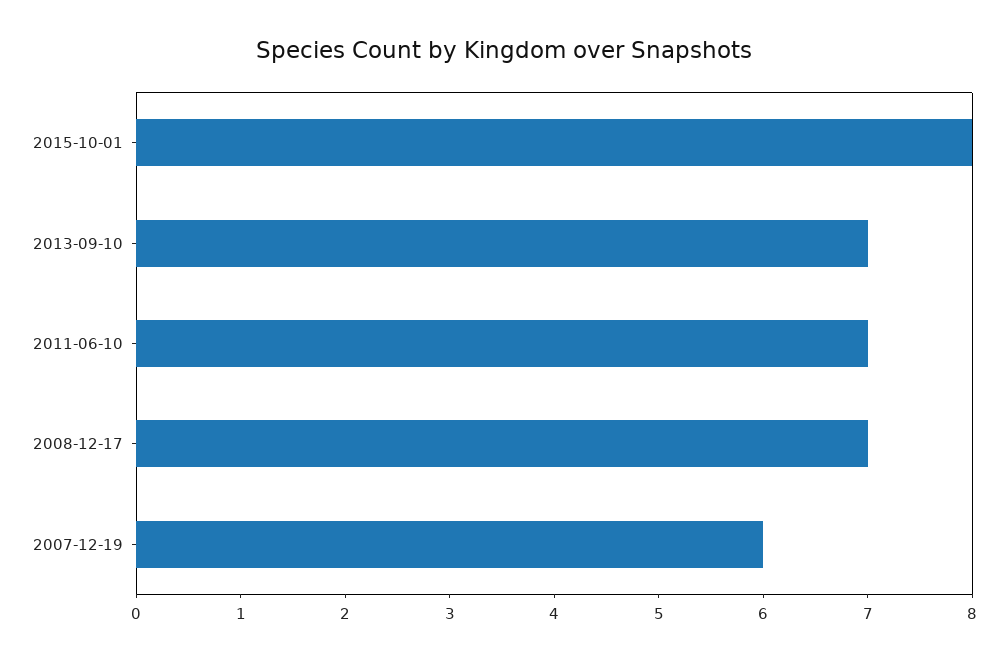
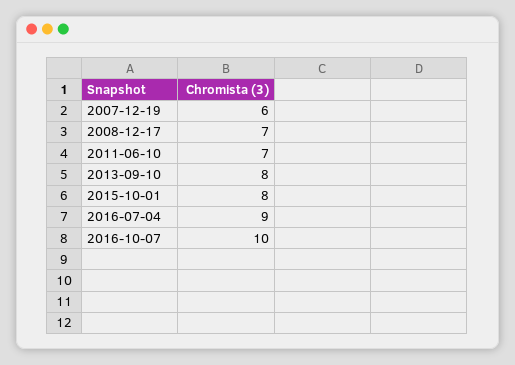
2013-09-10: 7 -> 8
2016-07-04: none -> 9
2016-10-07: none -> 10

